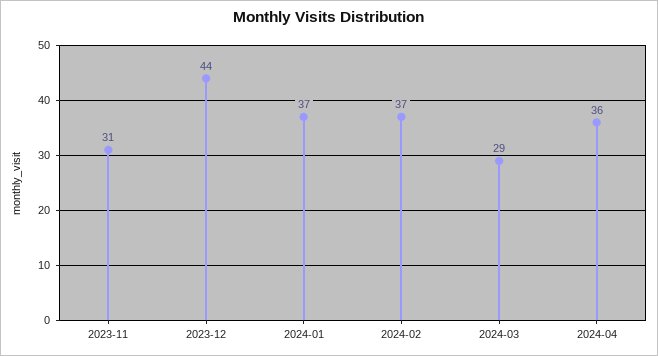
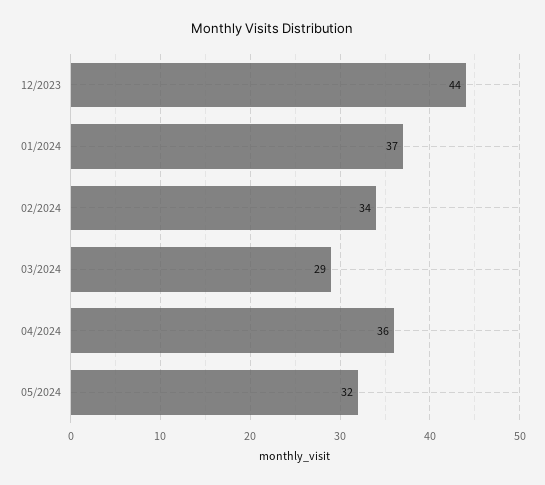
2023-11: 31 -> none
2024-02: 37 -> 34
05/2024: none -> 32

